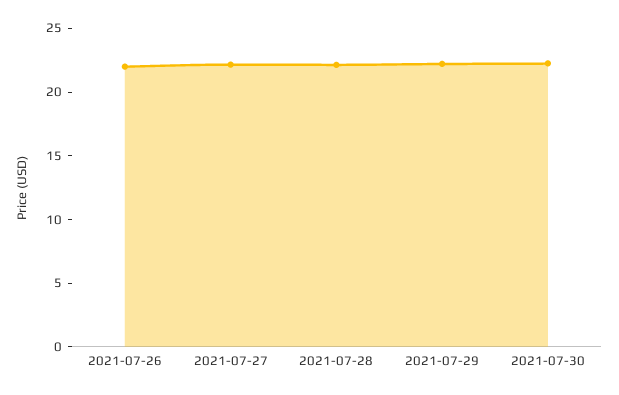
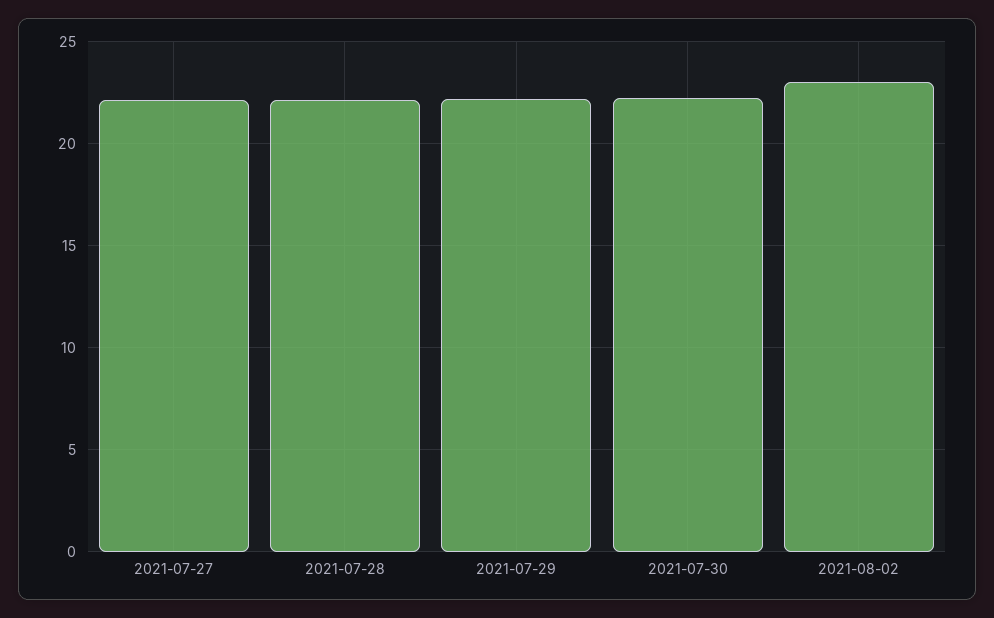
2021-07-26: 22 -> none
2021-08-02: none -> 23

